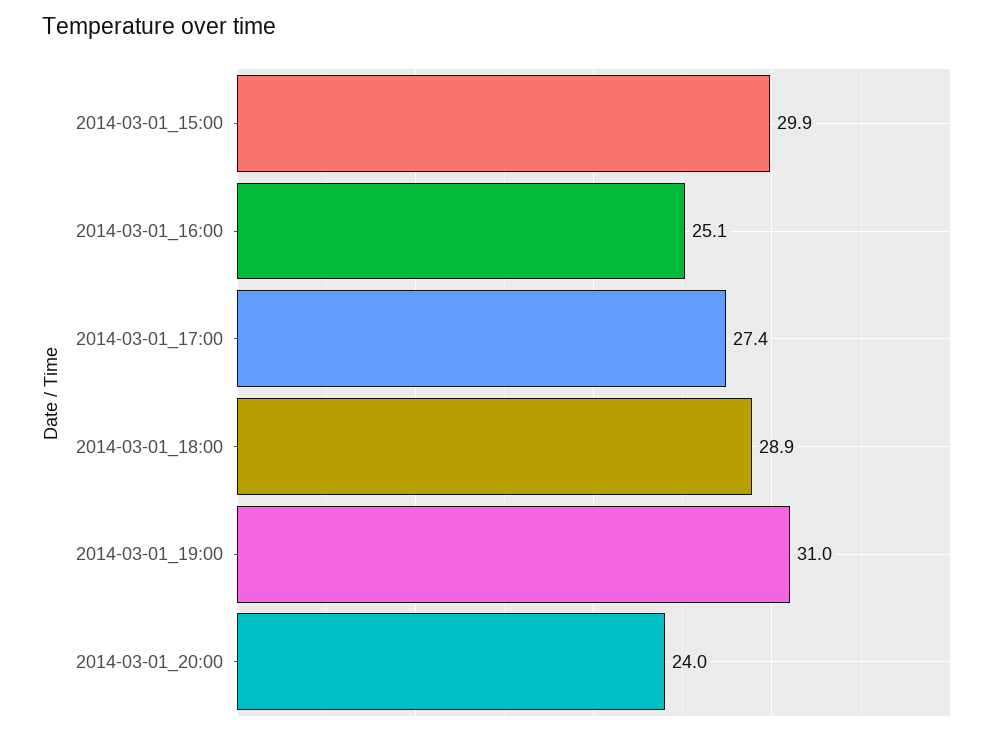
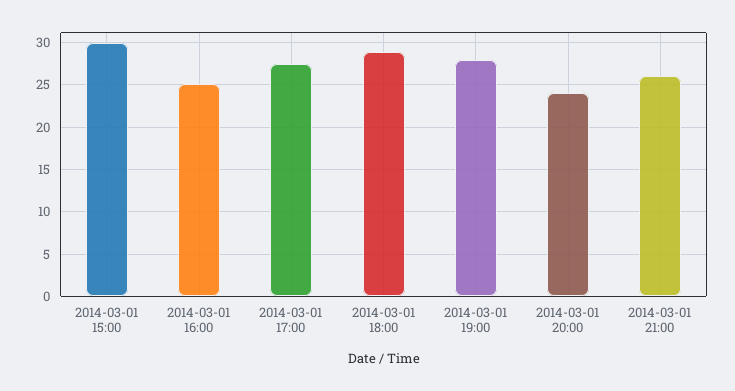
2014-03-01_19:00: 31 -> 28
2014-03-01 21:00: none -> 26

